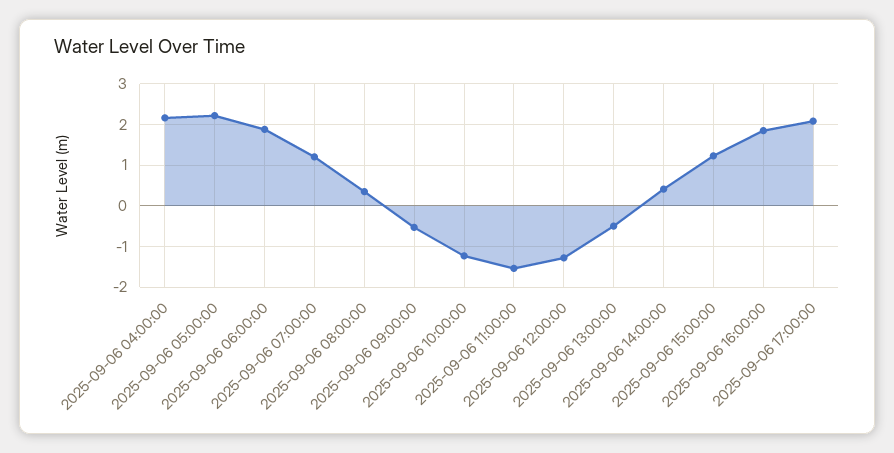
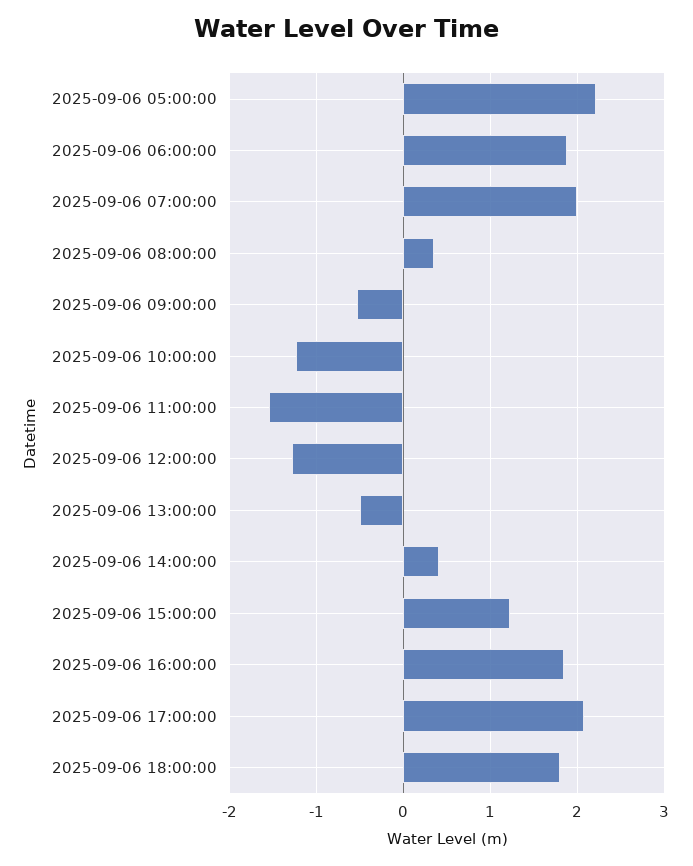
2025-09-06 04:00:00: 2.2 -> none
2025-09-06 07:00:00: 1.2 -> 2
2025-09-06 18:00:00: none -> 1.8

